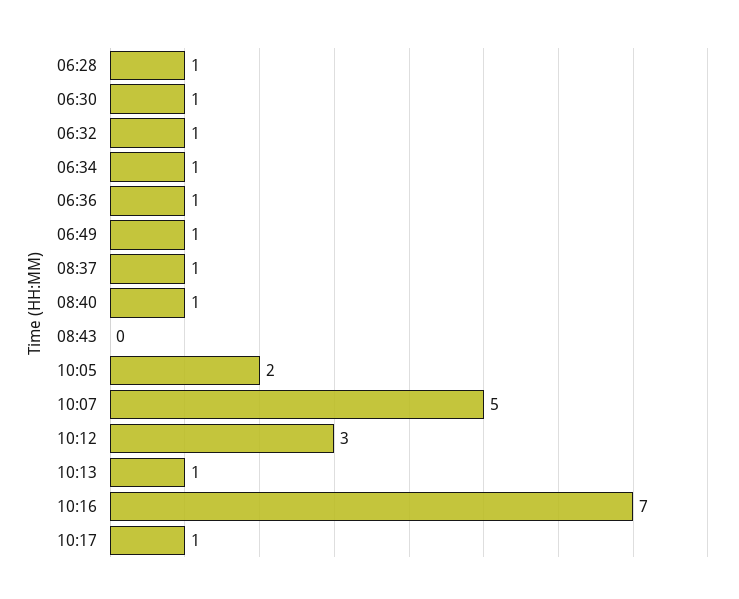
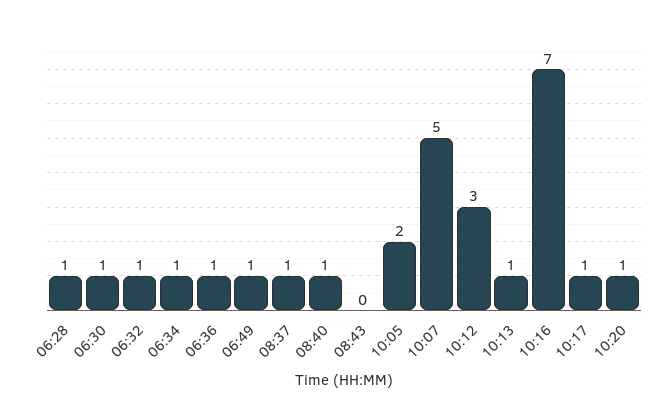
10:20: none -> 1

